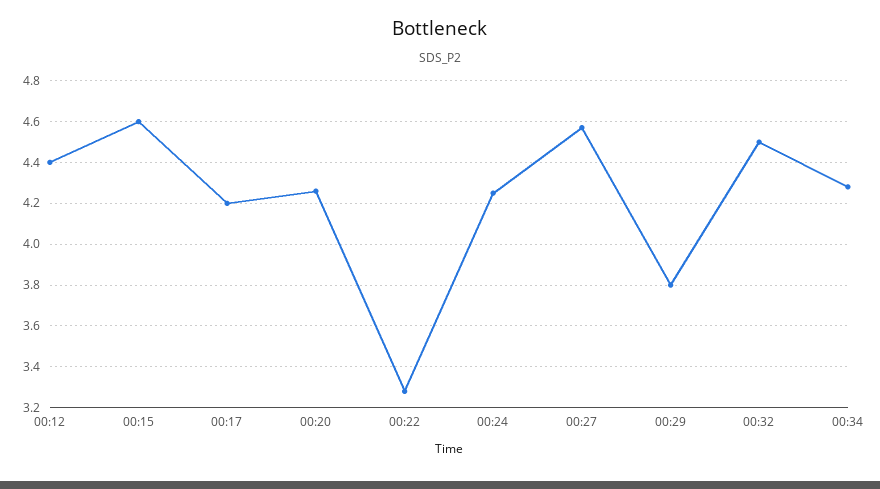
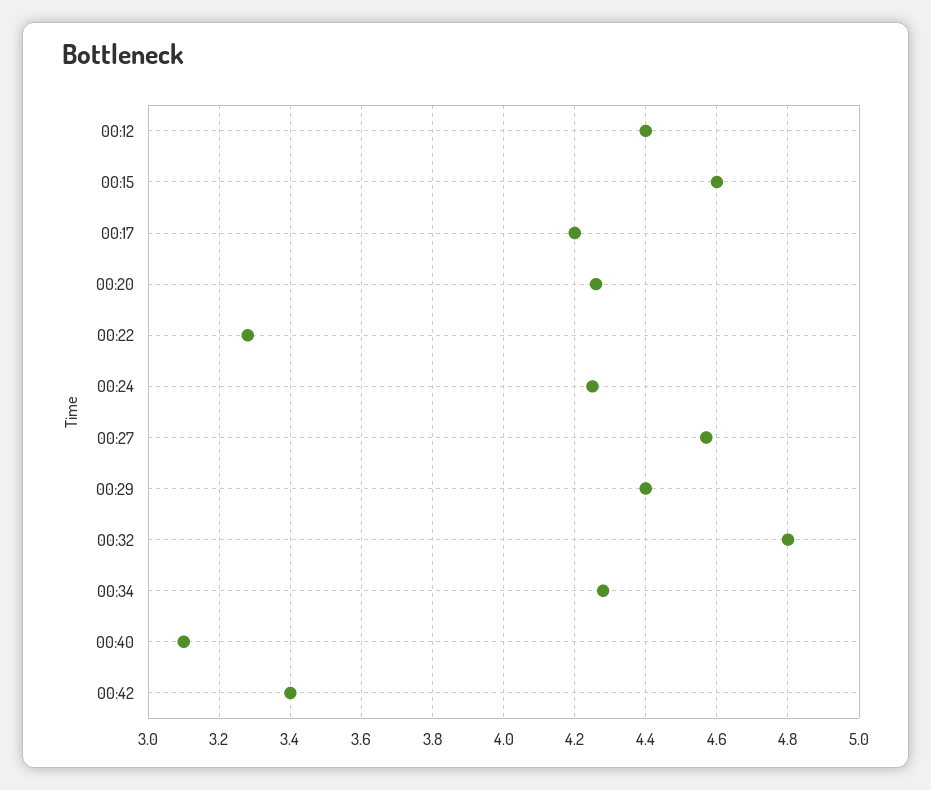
00:29: 3.8 -> 4.4
00:32: 4.5 -> 4.8
00:40: none -> 3.1
00:42: none -> 3.4

